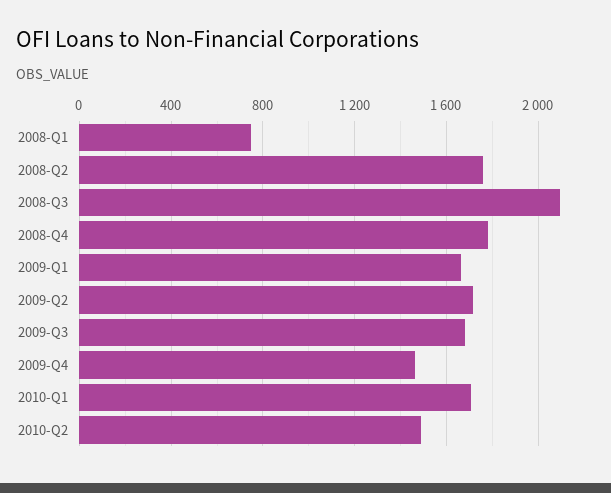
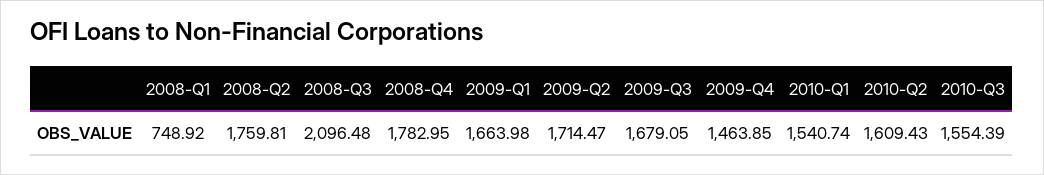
2010-Q1: 1700 -> 1540.74
2010-Q2: 1500 -> 1609.43
2010-Q3: none -> 1554.39

